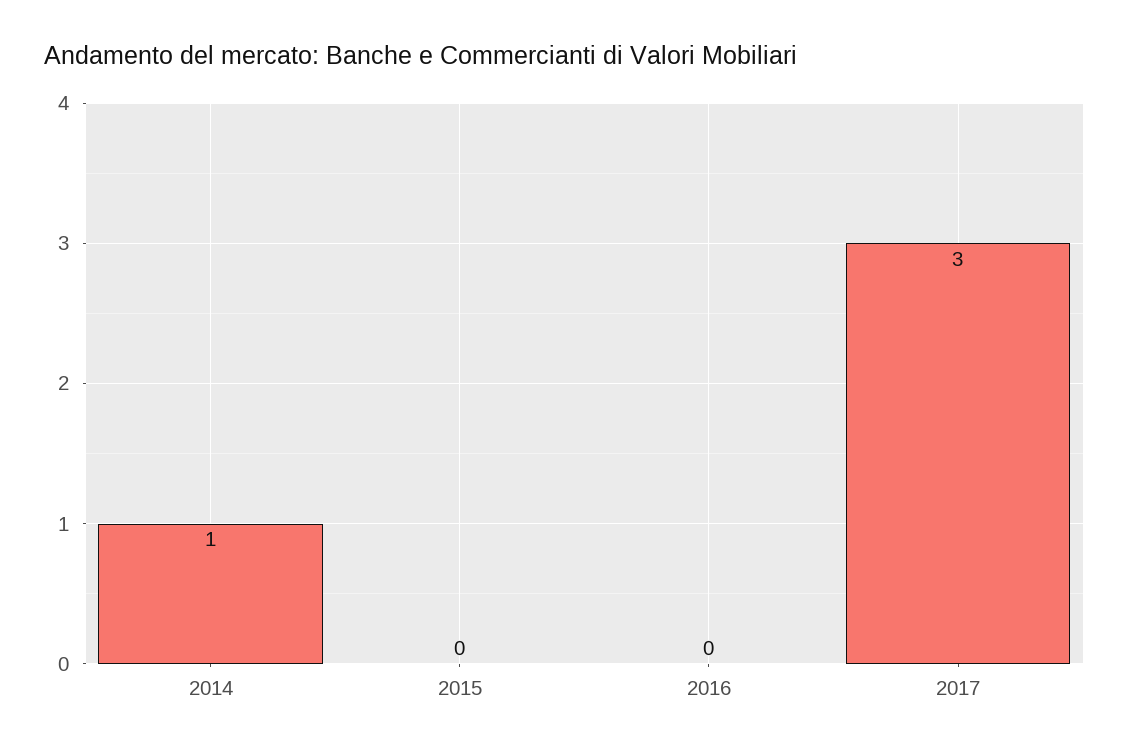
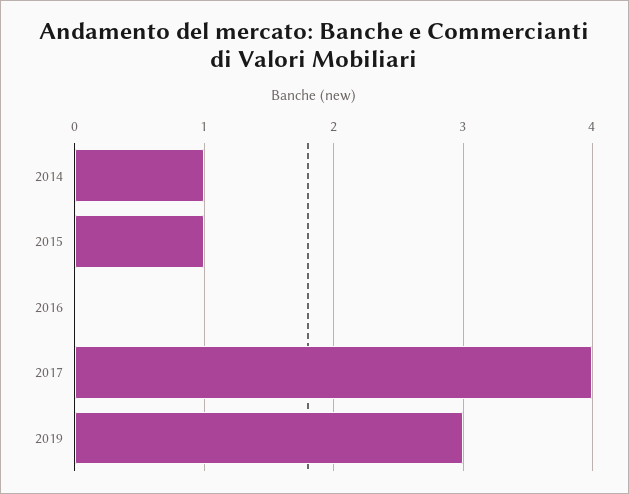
2015: 0 -> 1
2017: 3 -> 4
2019: none -> 3

